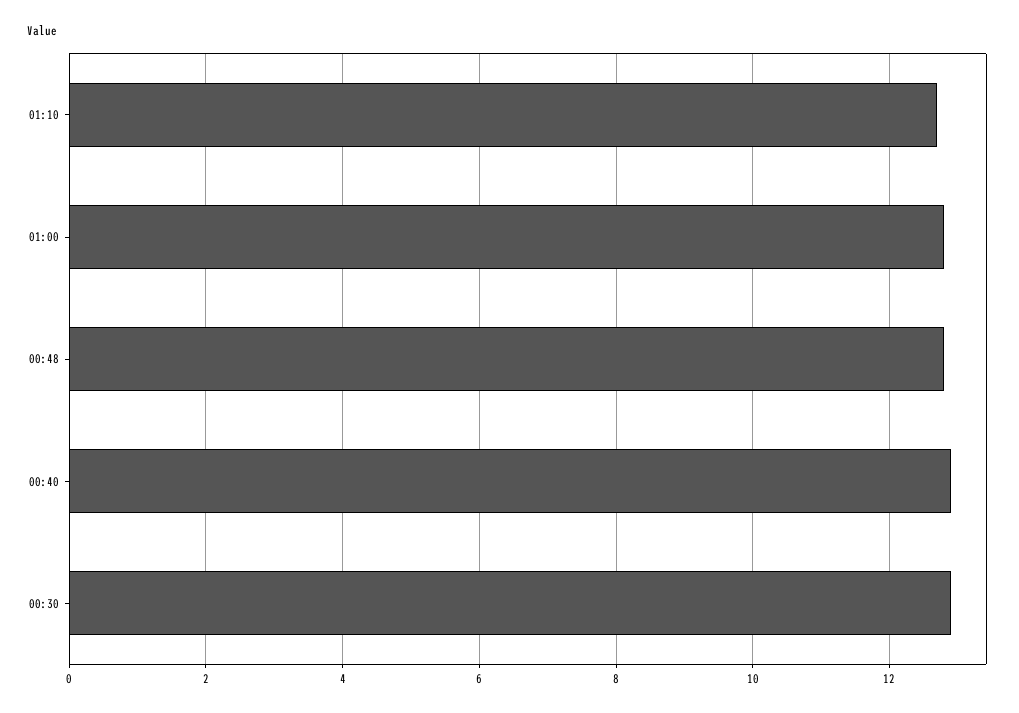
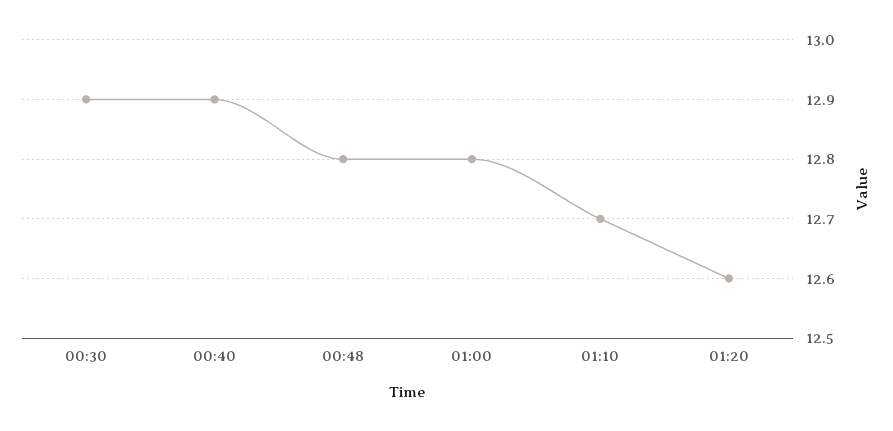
01:20: none -> 12.6

